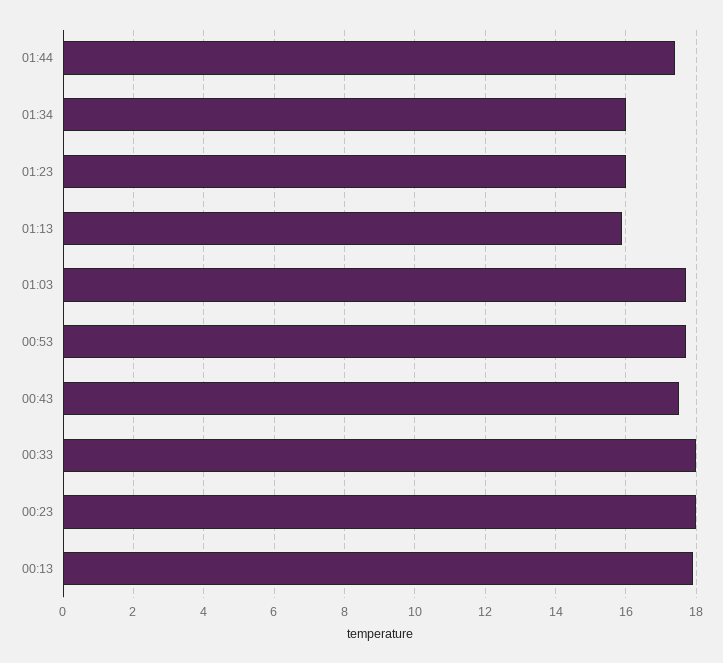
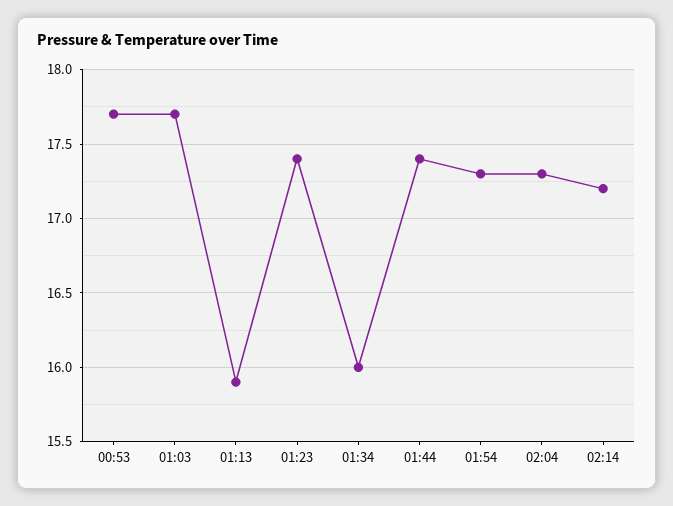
01:23: 16 -> 17.4
00:43: 17.5 -> none
00:33: 18 -> none
00:23: 18 -> none
00:13: 18 -> none
01:54: none -> 17.3
02:04: none -> 17.3
02:14: none -> 17.2

